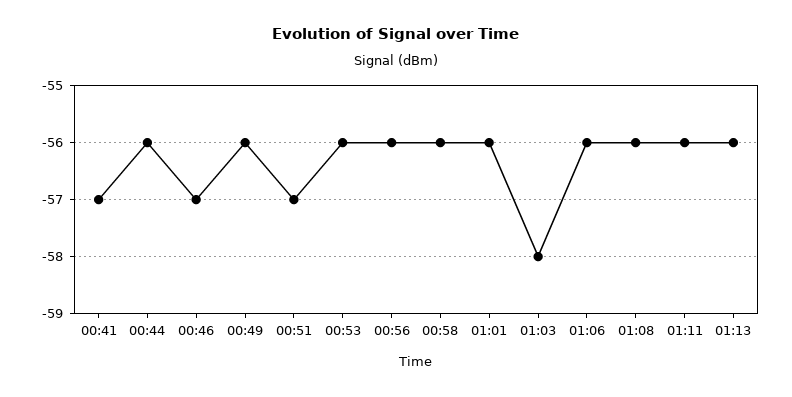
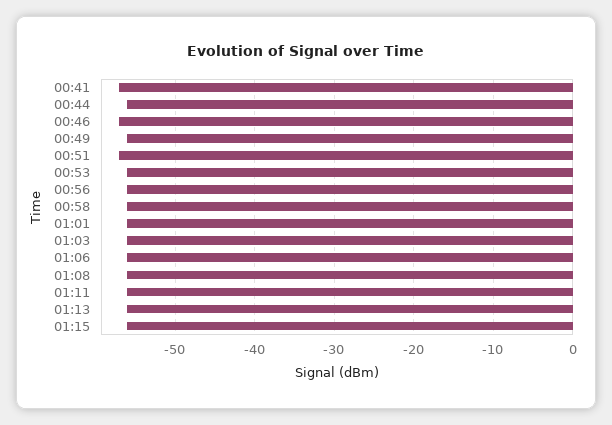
01:03: -58 -> -56
01:15: none -> -56

